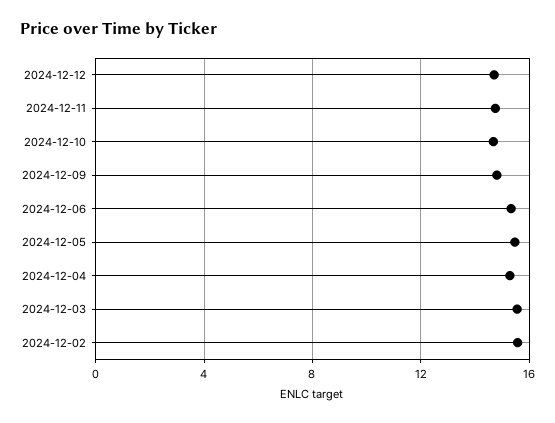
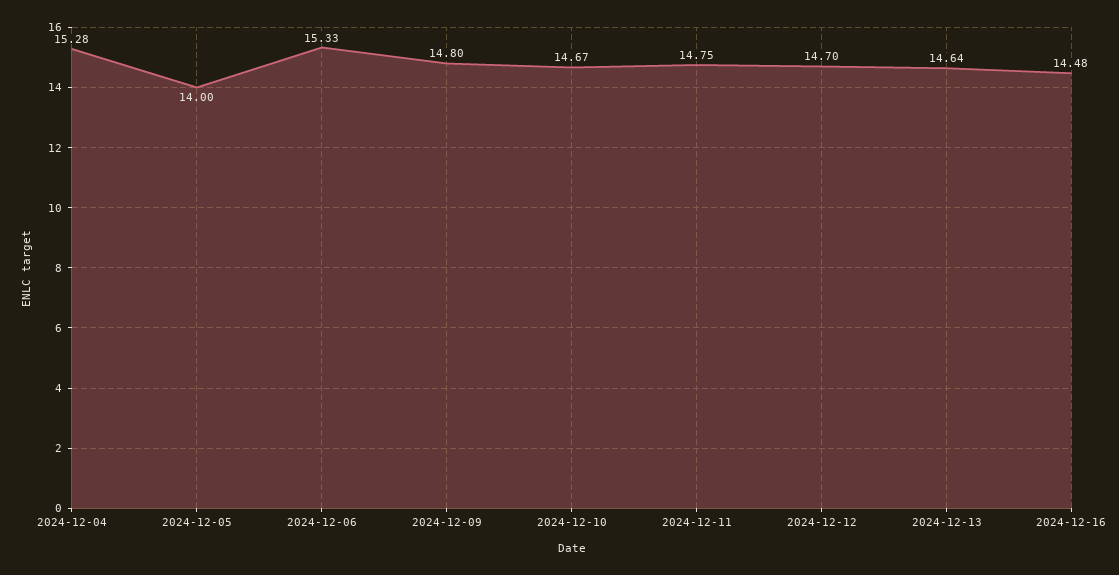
2024-12-05: 15.5 -> 14
2024-12-03: 15.5 -> none
2024-12-02: 15.5 -> none
2024-12-13: none -> 14.64
2024-12-16: none -> 14.48

